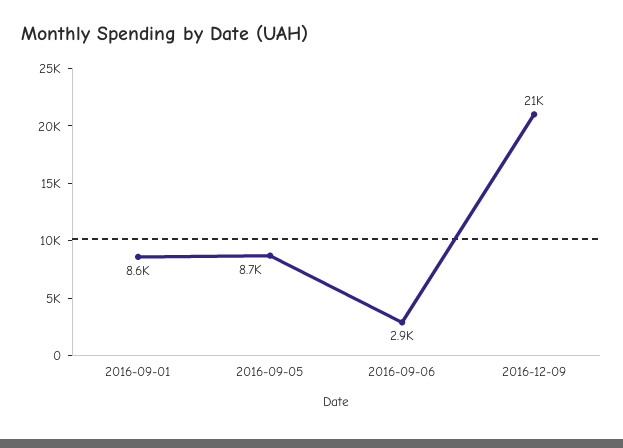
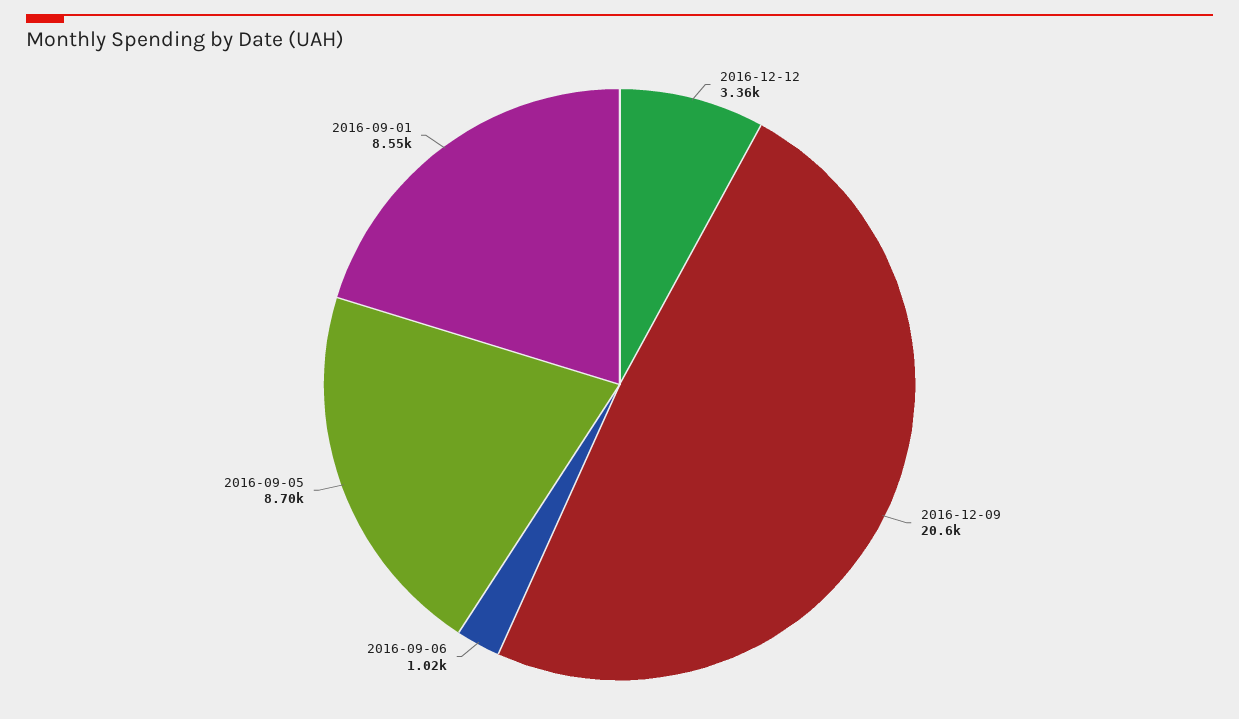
2016-09-06: 2900 -> 1020
2016-12-12: none -> 3360

